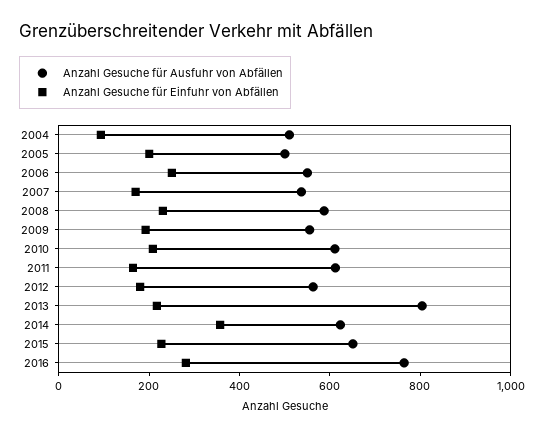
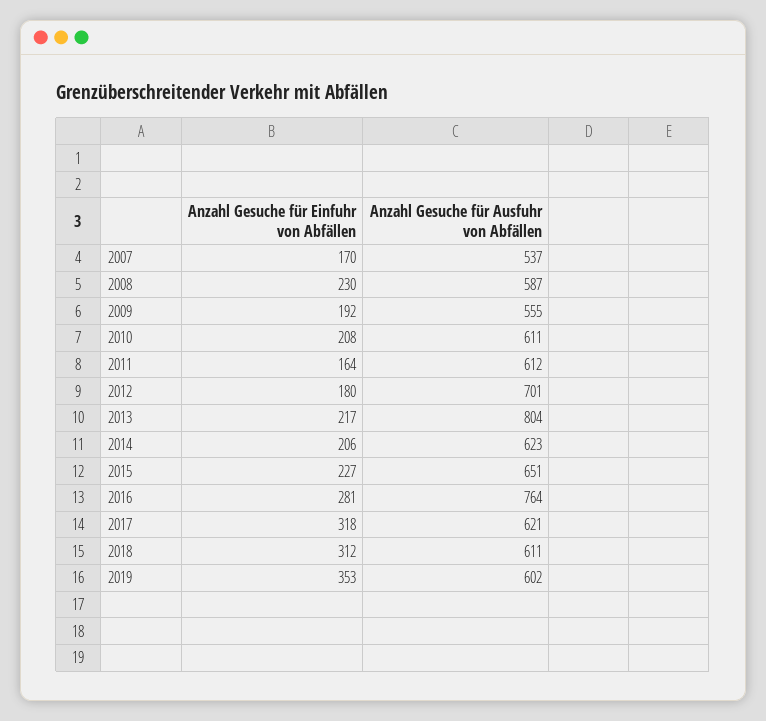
Anzahl Gesuche für Ausfuhr von Abfällen, 2004: 500 -> none
Anzahl Gesuche für Einfuhr von Abfällen, 2004: 100 -> none
Anzahl Gesuche für Ausfuhr von Abfällen, 2005: 500 -> none
Anzahl Gesuche für Einfuhr von Abfällen, 2005: 200 -> none
Anzahl Gesuche für Ausfuhr von Abfällen, 2006: 550 -> none
Anzahl Gesuche für Einfuhr von Abfällen, 2006: 250 -> none
Anzahl Gesuche für Ausfuhr von Abfällen, 2012: 550 -> 701
Anzahl Gesuche für Einfuhr von Abfällen, 2014: 350 -> 206
Anzahl Gesuche für Einfuhr von Abfällen, 2017: none -> 318
Anzahl Gesuche für Ausfuhr von Abfällen, 2017: none -> 621
Anzahl Gesuche für Einfuhr von Abfällen, 2018: none -> 312
Anzahl Gesuche für Ausfuhr von Abfällen, 2018: none -> 611
Anzahl Gesuche für Einfuhr von Abfällen, 2019: none -> 353
Anzahl Gesuche für Ausfuhr von Abfällen, 2019: none -> 602

